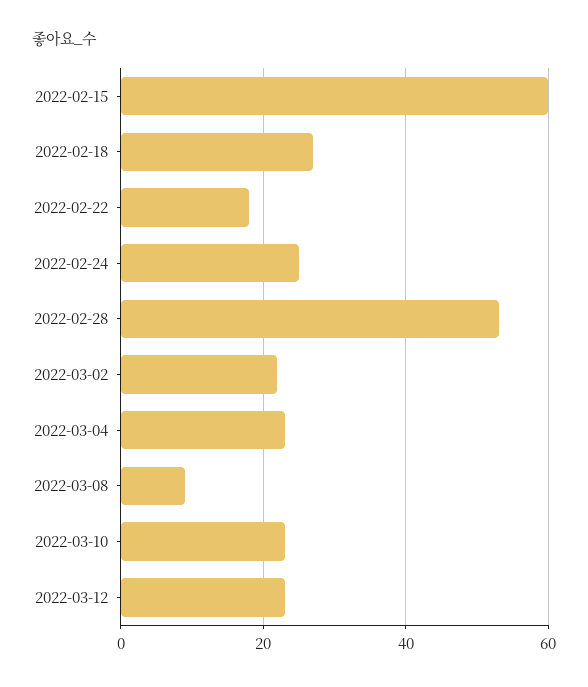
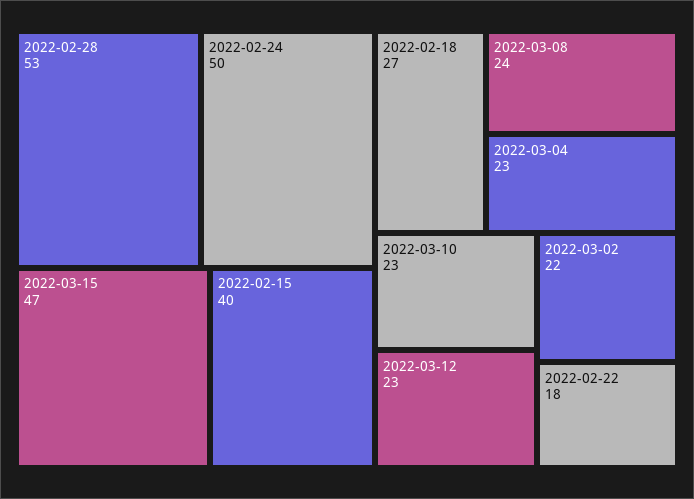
2022-02-15: 60 -> 40
2022-02-24: 25 -> 50
2022-03-08: 10 -> 24
2022-03-15: none -> 47

